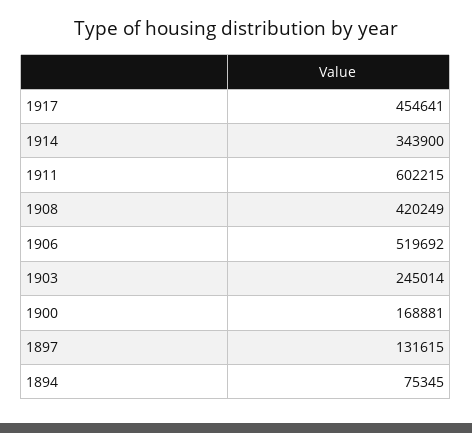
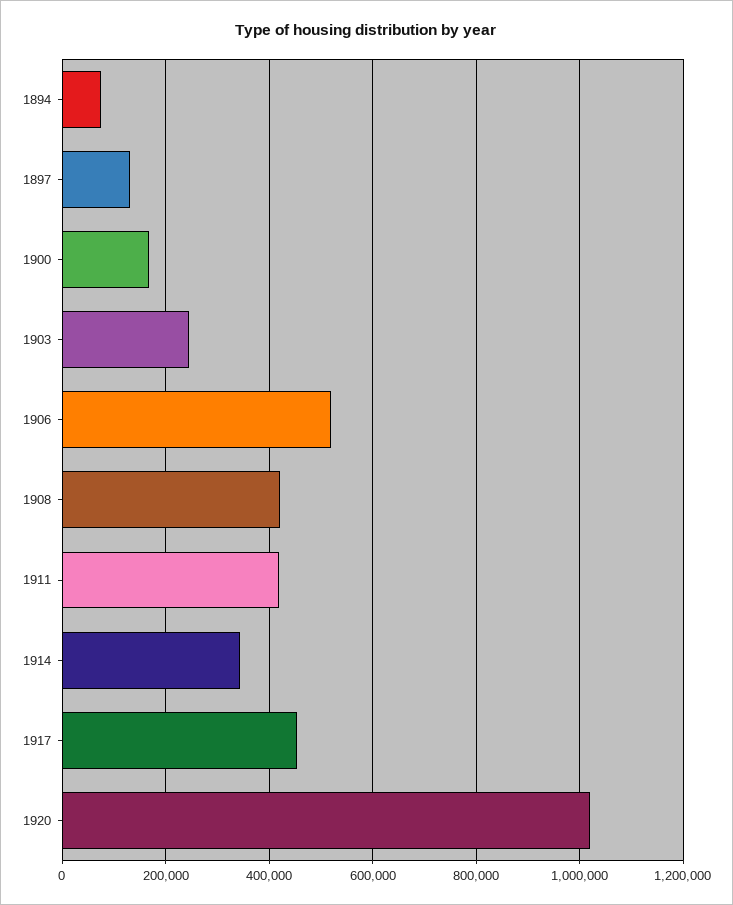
1911: 602215 -> 420000
1920: none -> 1020000

